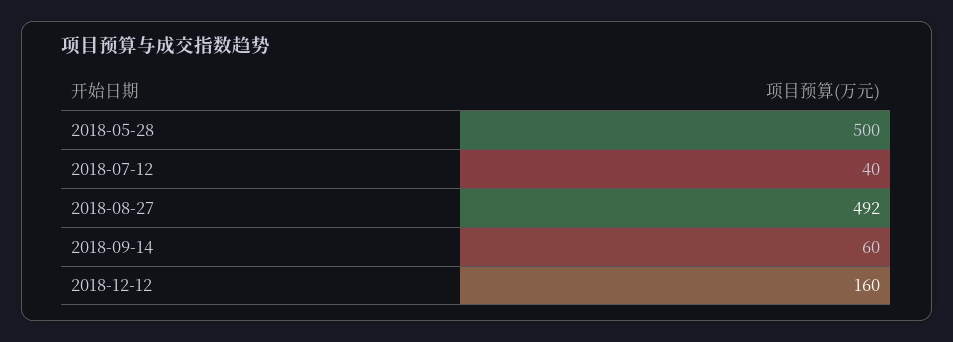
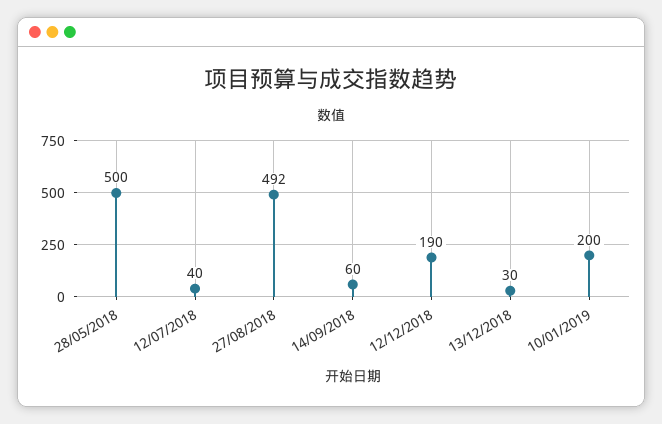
2018-12-12: 160 -> 190
13/12/2018: none -> 30
10/01/2019: none -> 200

